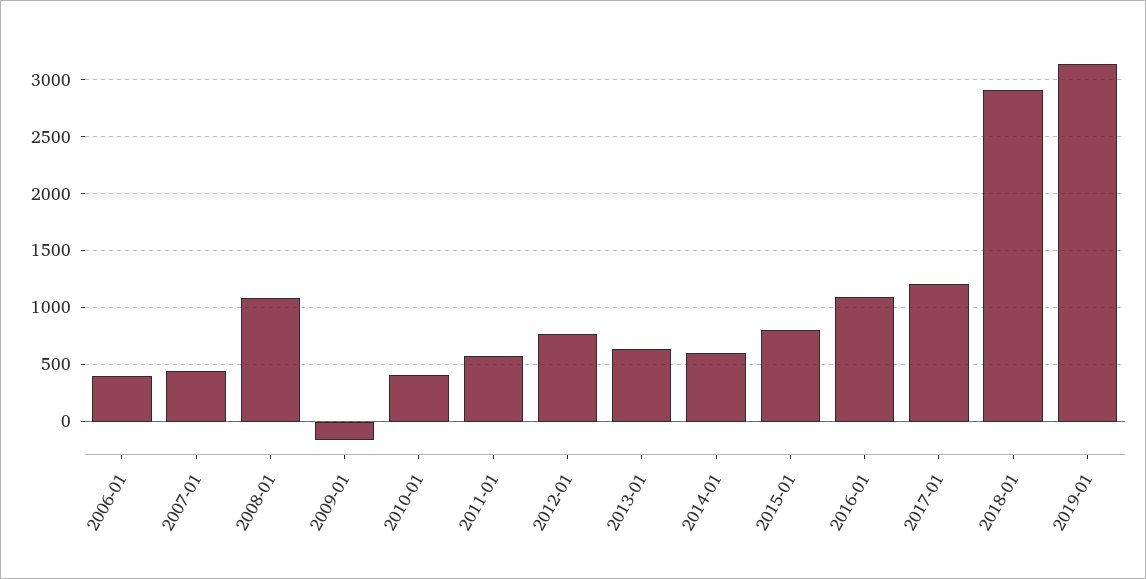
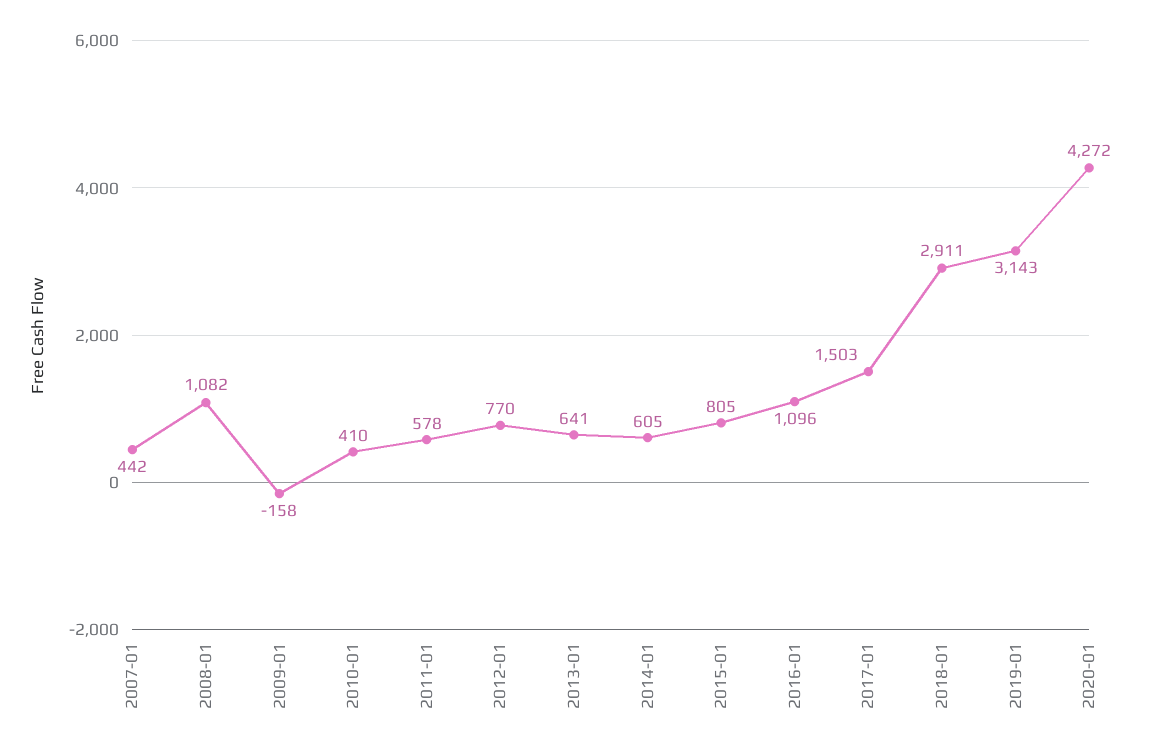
2006-01: 400 -> none
2017-01: 1200 -> 1503
2020-01: none -> 4272

